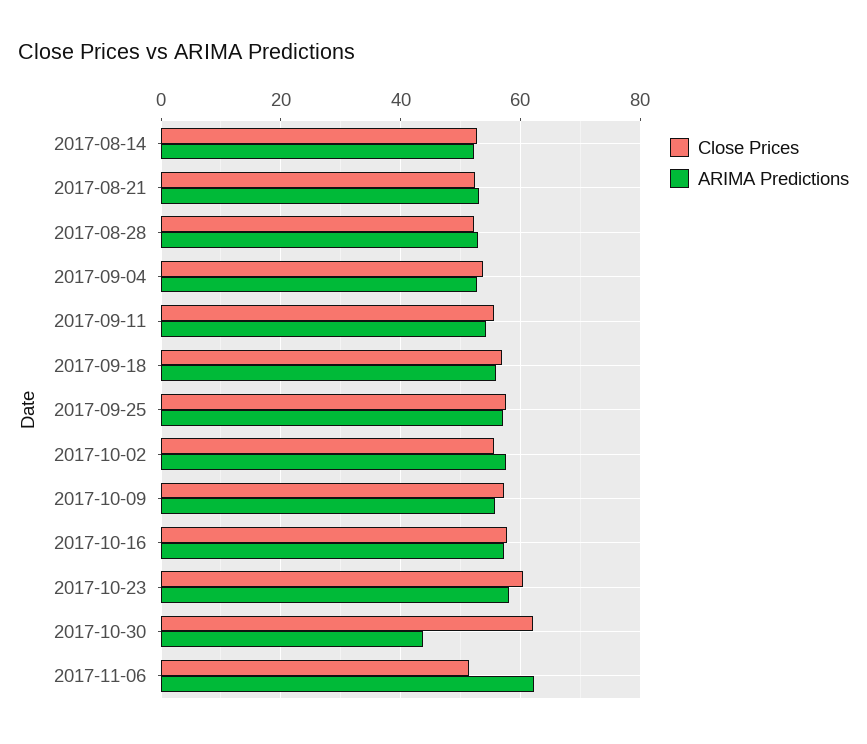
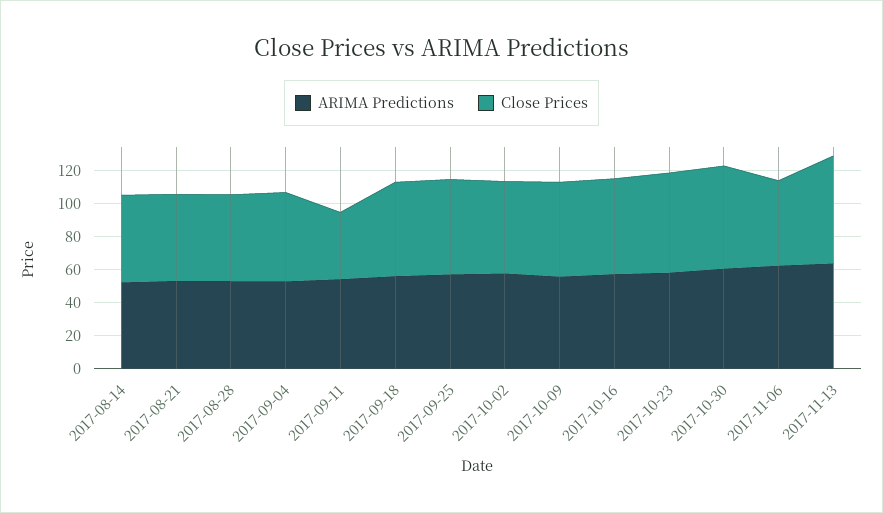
Close Prices, 2017-09-11: 56 -> 40
ARIMA Predictions, 2017-10-30: 44 -> 60
ARIMA Predictions, 2017-11-13: none -> 65
Close Prices, 2017-11-13: none -> 65

